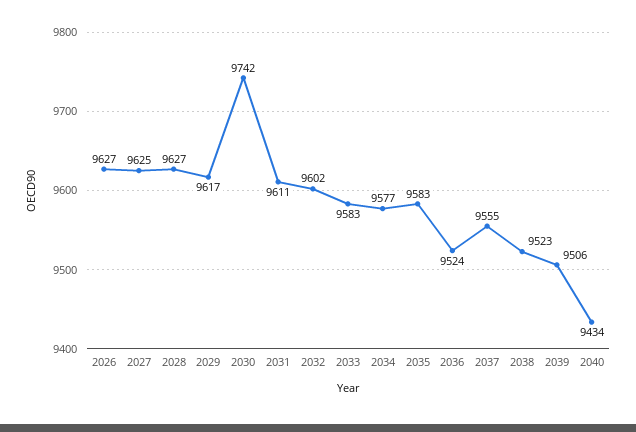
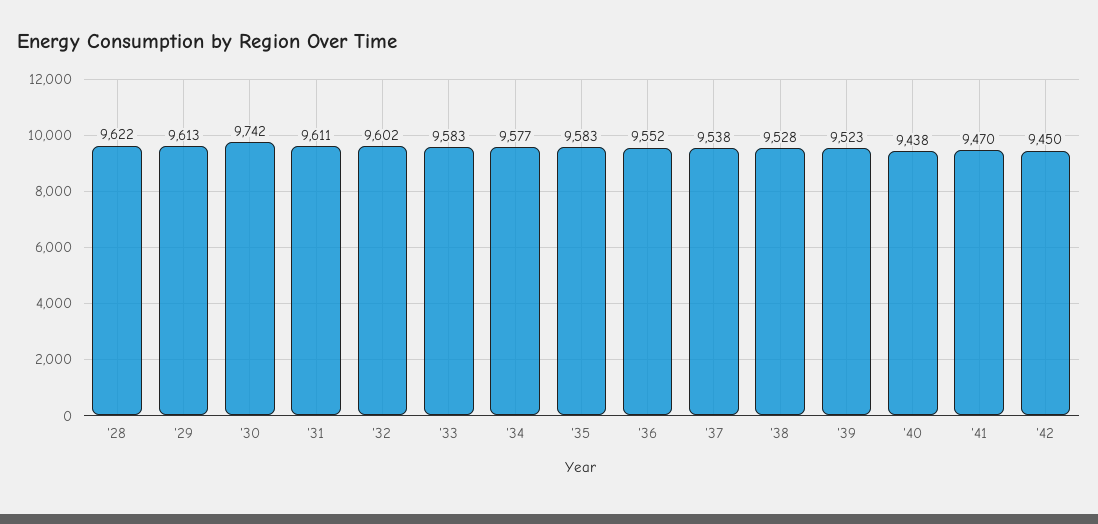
2026: 9627 -> none
2027: 9625 -> none
2028: 9627 -> 9622
2029: 9617 -> 9613
2036: 9524 -> 9552
2037: 9555 -> 9538
2038: 9523 -> 9528
2039: 9506 -> 9523
2040: 9434 -> 9438
'41: none -> 9470
'42: none -> 9450

